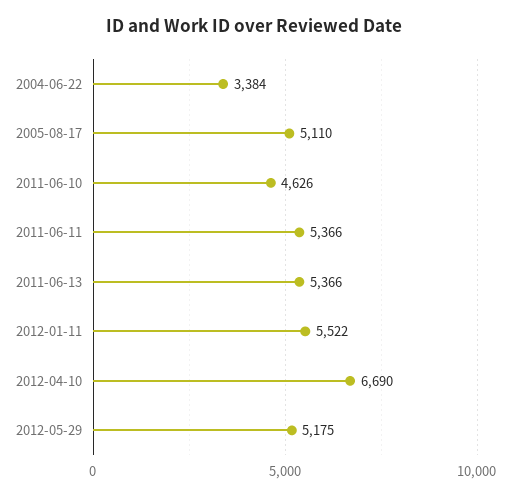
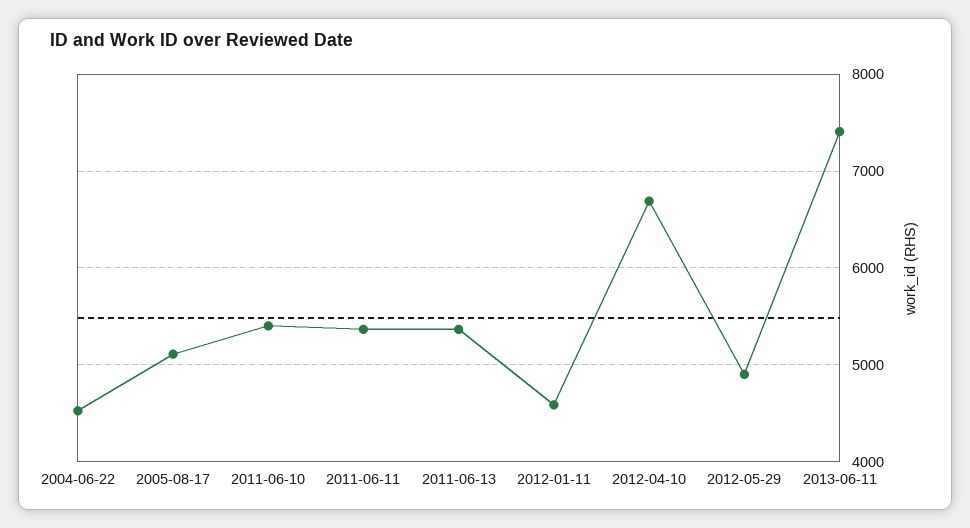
2004-06-22: 3384 -> 4500
2011-06-10: 4626 -> 5400
2012-01-11: 5522 -> 4600
2012-05-29: 5175 -> 4900
2013-06-11: none -> 7400

